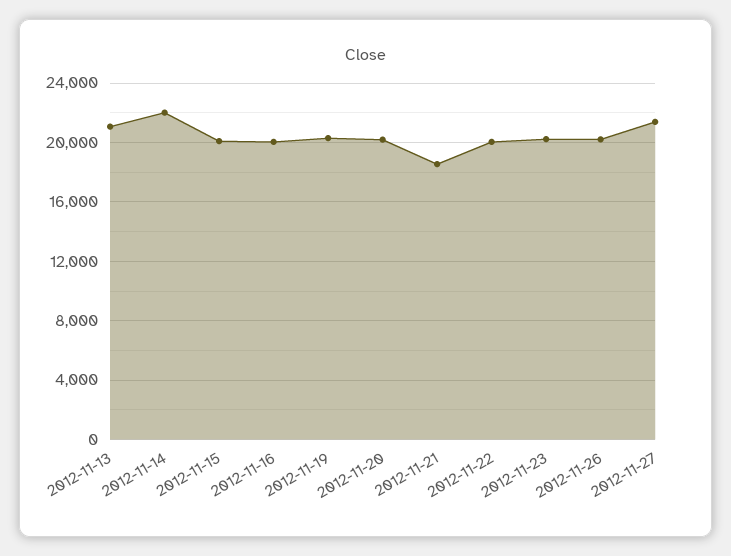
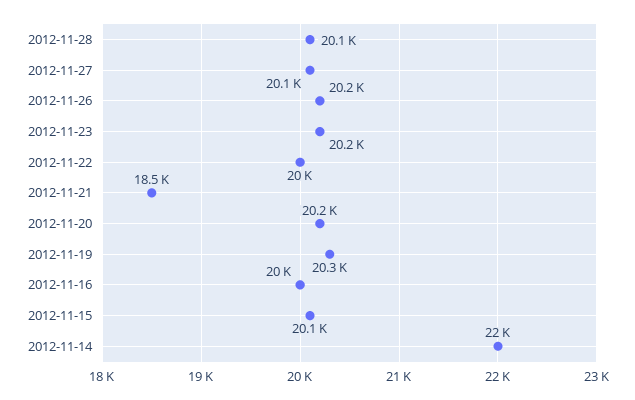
2012-11-13: 21000 -> none
2012-11-27: 21500 -> 20100
2012-11-28: none -> 20100

